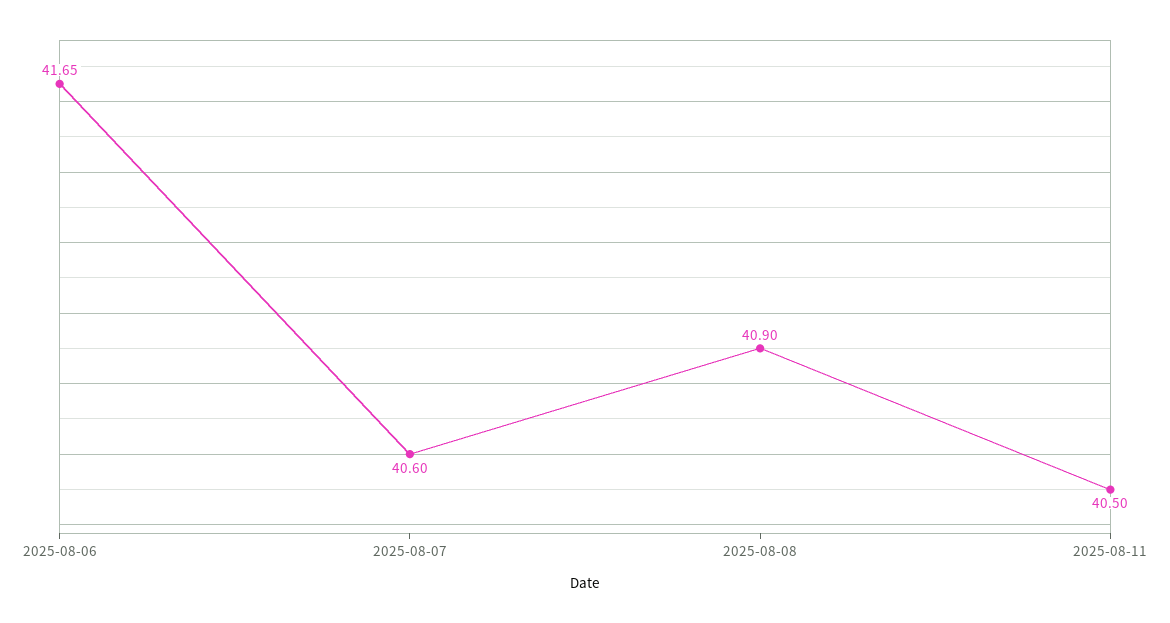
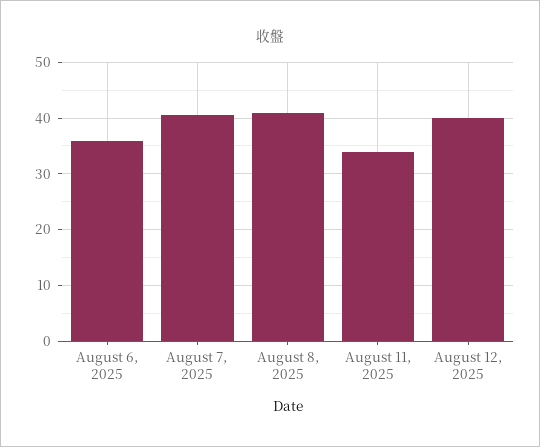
2025-08-06: 41.65 -> 36
2025-08-11: 40.5 -> 34
August 12, 2025: none -> 40

